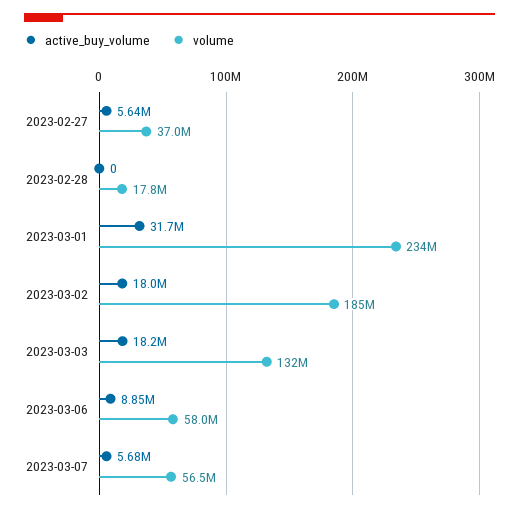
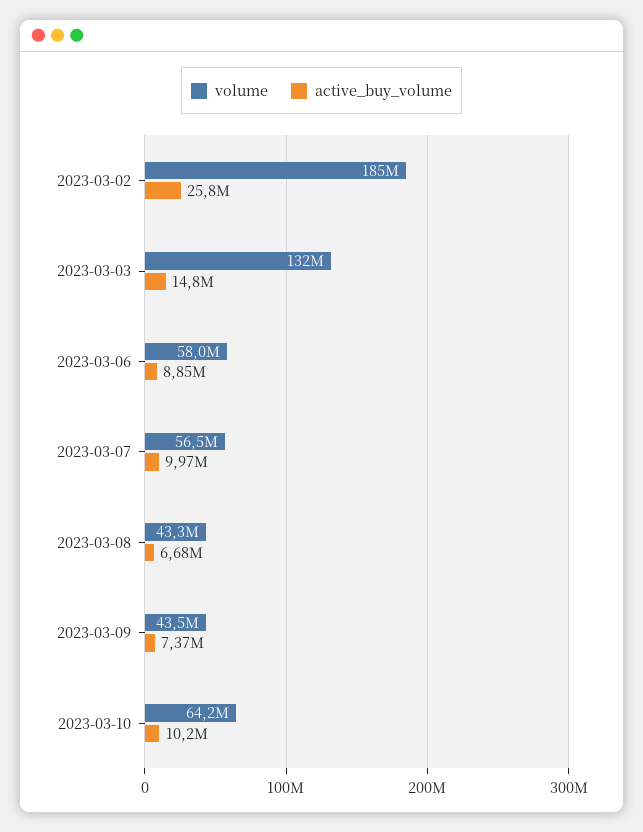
active_buy_volume, 2023-02-27: 5640000 -> none
volume, 2023-02-27: 37000000 -> none
active_buy_volume, 2023-02-28: 0 -> none
volume, 2023-02-28: 17800000 -> none
active_buy_volume, 2023-03-01: 31700000 -> none
volume, 2023-03-01: 234000000 -> none
active_buy_volume, 2023-03-02: 18000000 -> 25800000
active_buy_volume, 2023-03-03: 18200000 -> 14800000
active_buy_volume, 2023-03-07: 5680000 -> 9970000
volume, 2023-03-08: none -> 43300000
active_buy_volume, 2023-03-08: none -> 6680000
volume, 2023-03-09: none -> 43500000
active_buy_volume, 2023-03-09: none -> 7370000
volume, 2023-03-10: none -> 64200000
active_buy_volume, 2023-03-10: none -> 10200000

